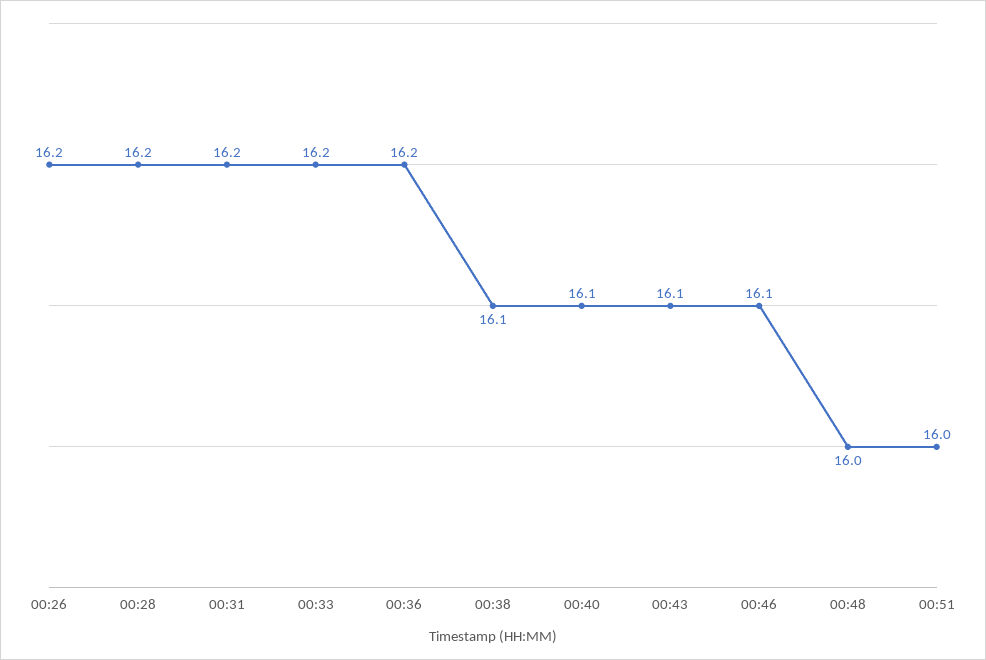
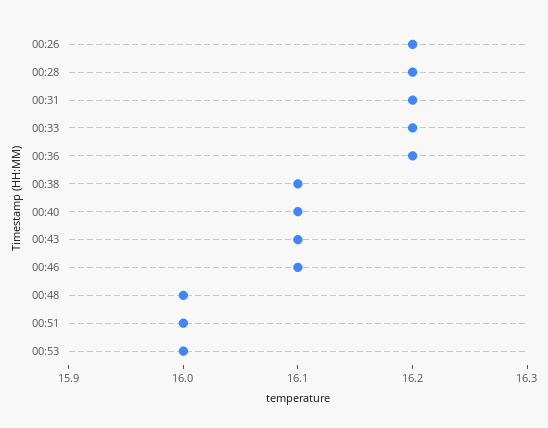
00:53: none -> 16

